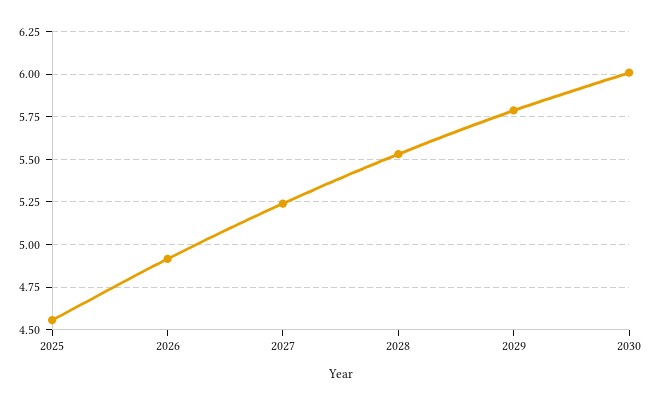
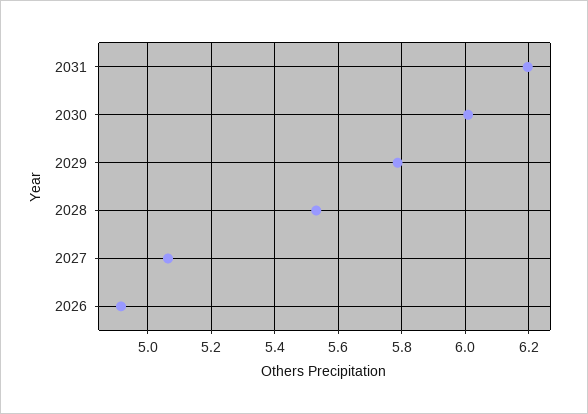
2025: 4.55 -> none
2027: 5.25 -> 5.06
2031: none -> 6.2

